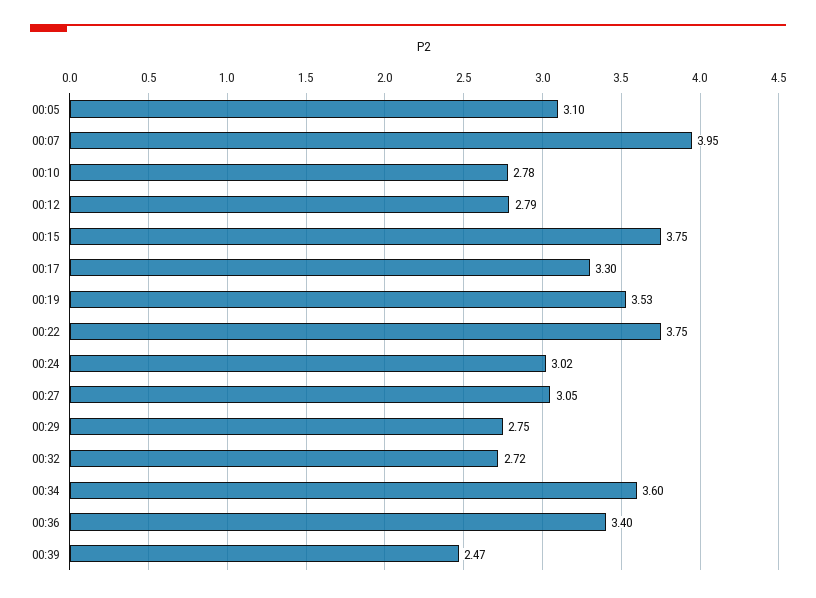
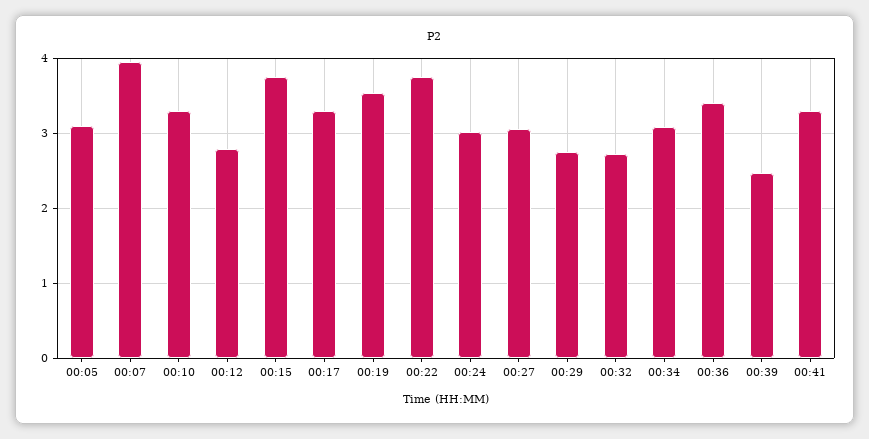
00:10: 2.78 -> 3.3
00:34: 3.6 -> 3.1
00:41: none -> 3.3

